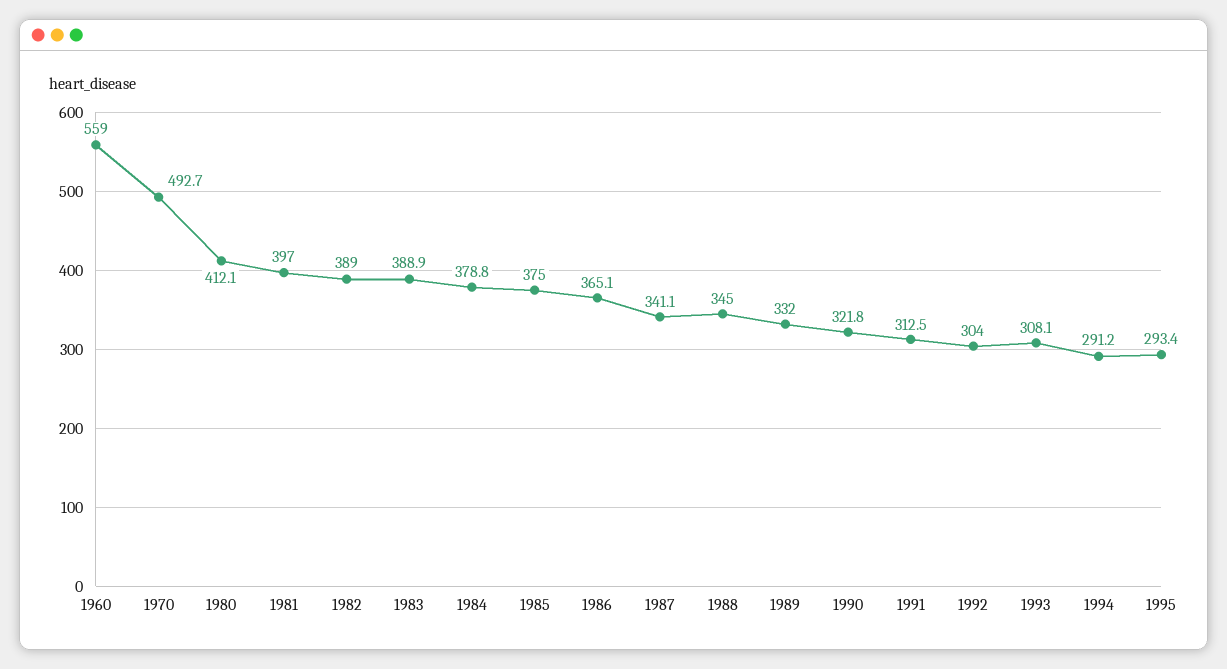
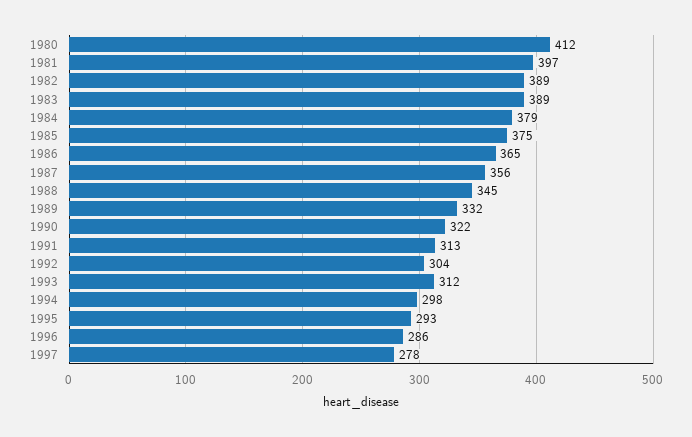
1960: 559 -> none
1970: 492.7 -> none
1987: 341.1 -> 356
1993: 308.1 -> 312
1994: 291.2 -> 298
1996: none -> 286
1997: none -> 278

